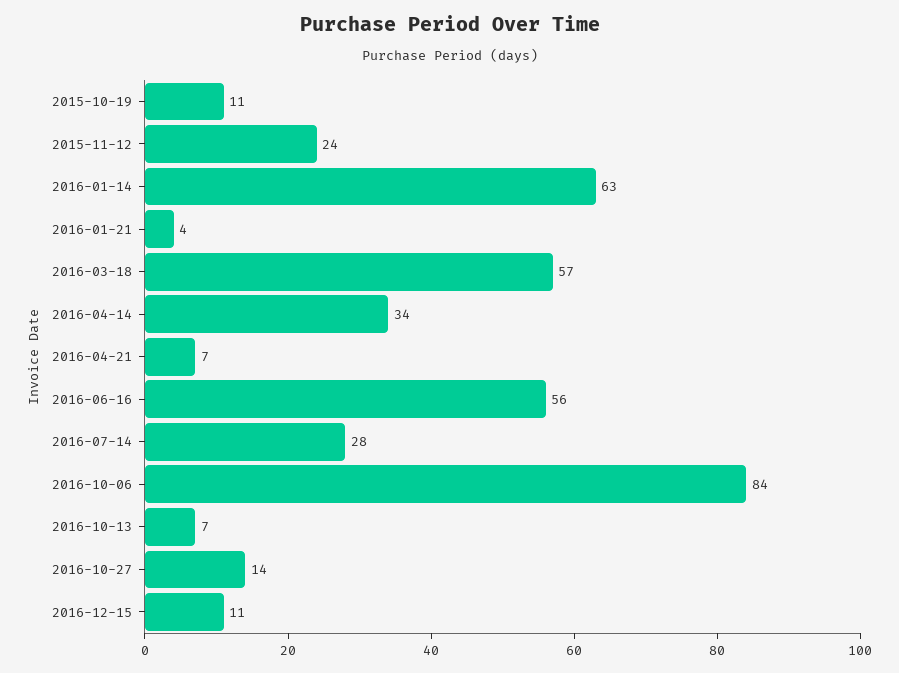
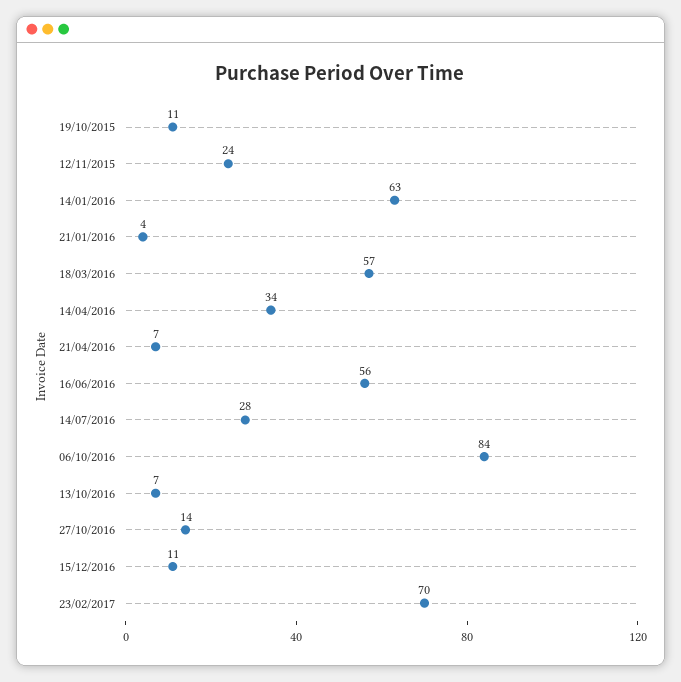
23/02/2017: none -> 70

